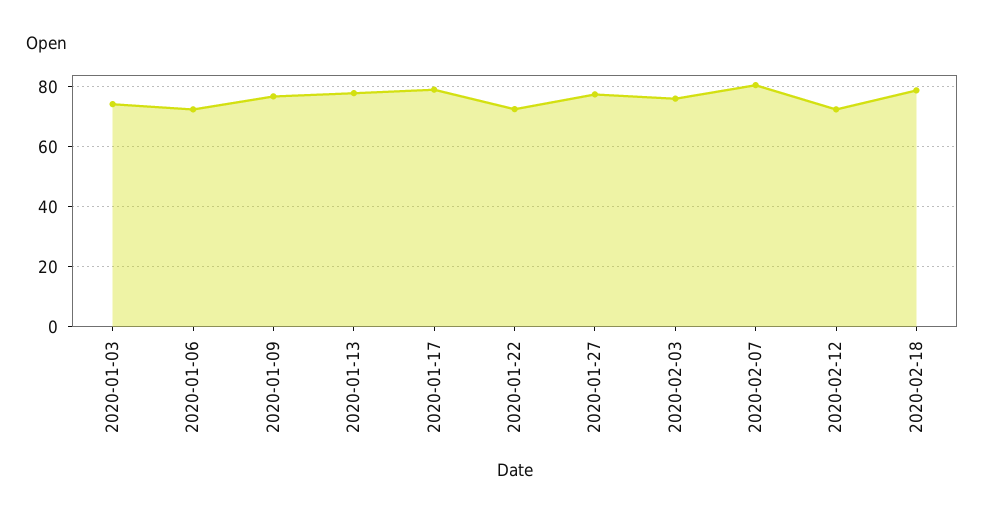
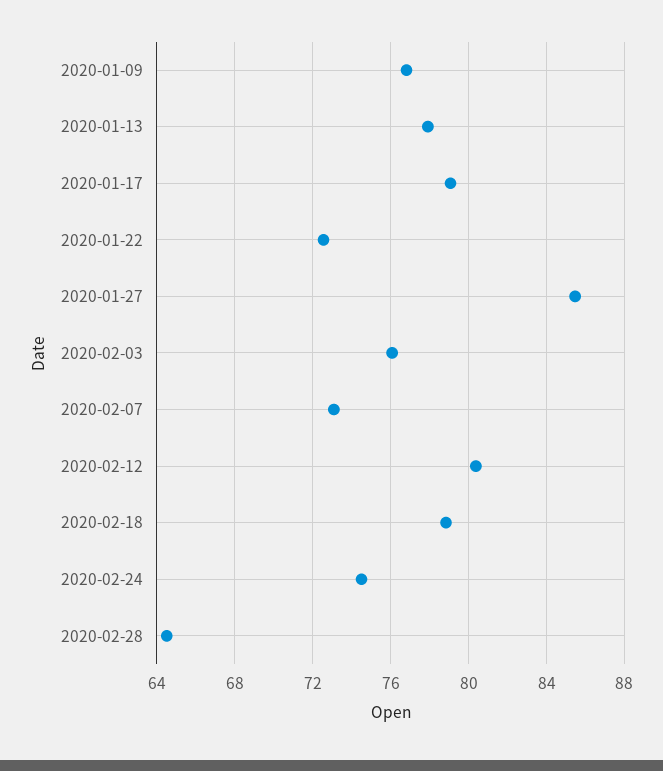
2020-01-03: 75 -> none
2020-01-06: 72.5 -> none
2020-01-27: 77.5 -> 85.5
2020-02-07: 80 -> 73
2020-02-12: 72.5 -> 80.5
2020-02-24: none -> 74.5
2020-02-28: none -> 64.5

